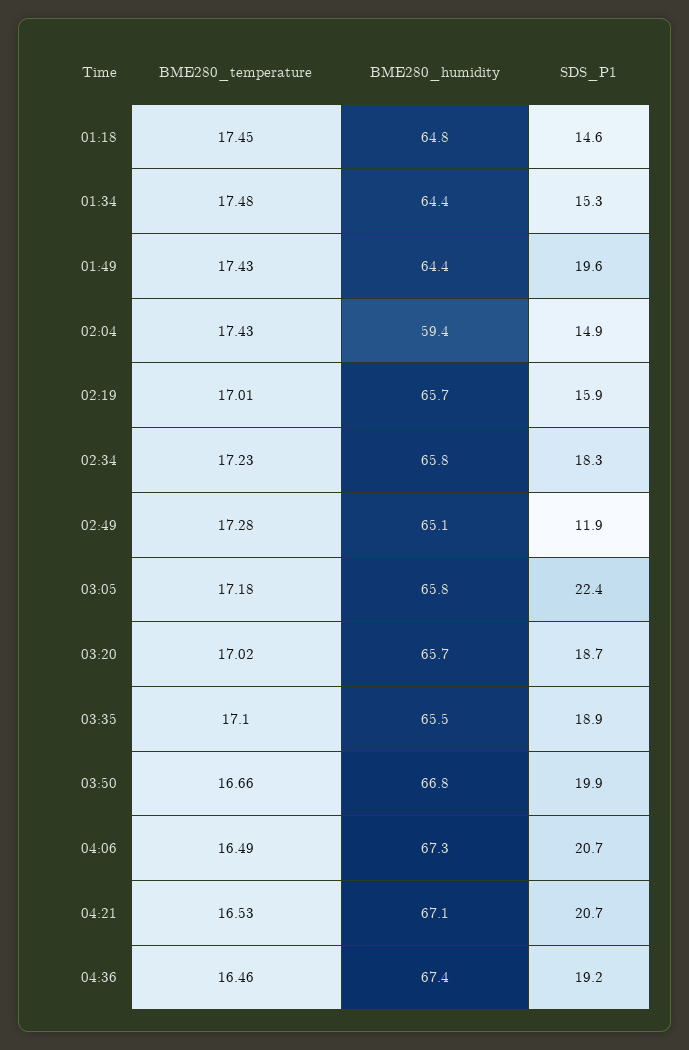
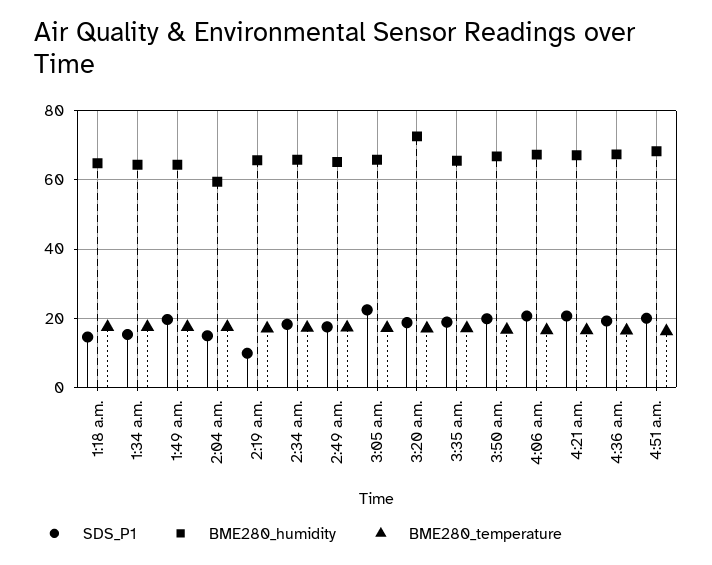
SDS_P1, 02:19: 15.9 -> 10
SDS_P1, 02:49: 11.9 -> 18
BME280_humidity, 03:20: 65.7 -> 72
SDS_P1, 4:51 a.m.: none -> 20
BME280_humidity, 4:51 a.m.: none -> 68
BME280_temperature, 4:51 a.m.: none -> 16

